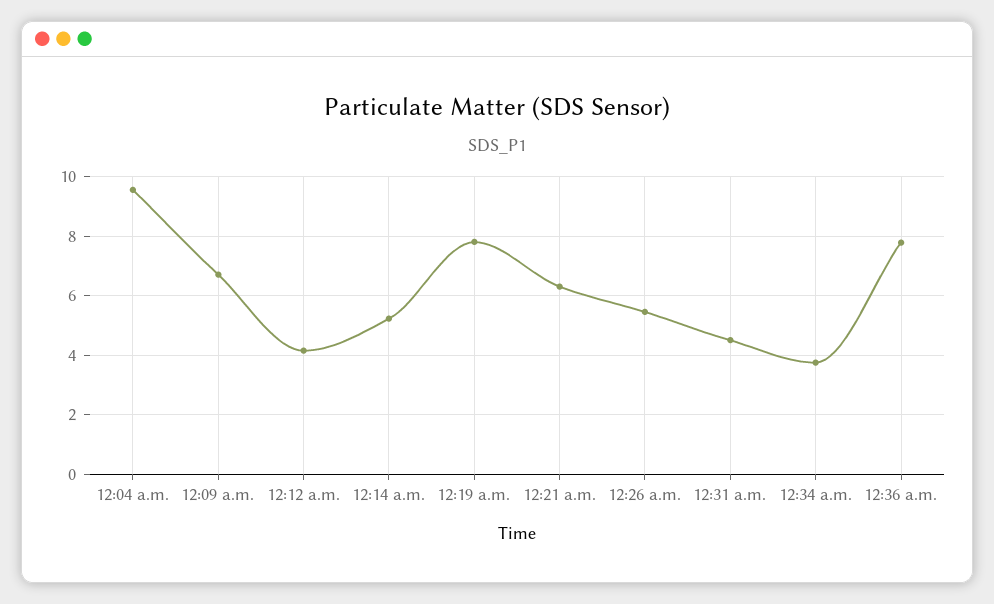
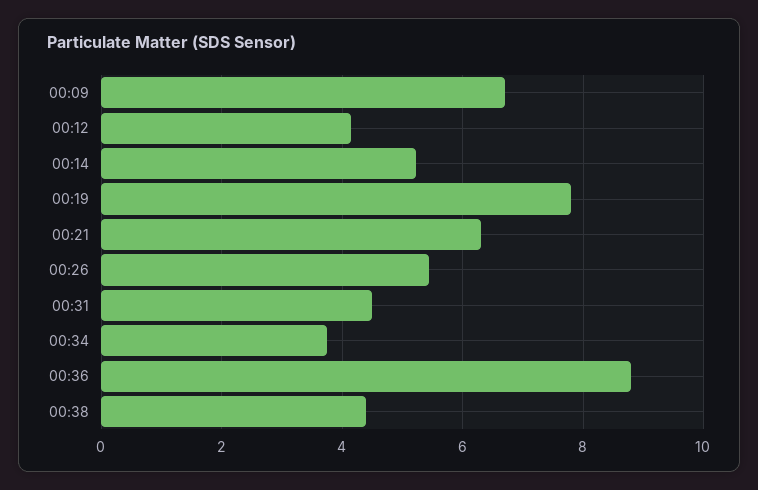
12:04 a.m.: 9.5 -> none
12:36 a.m.: 7.75 -> 8.8
00:38: none -> 4.4

